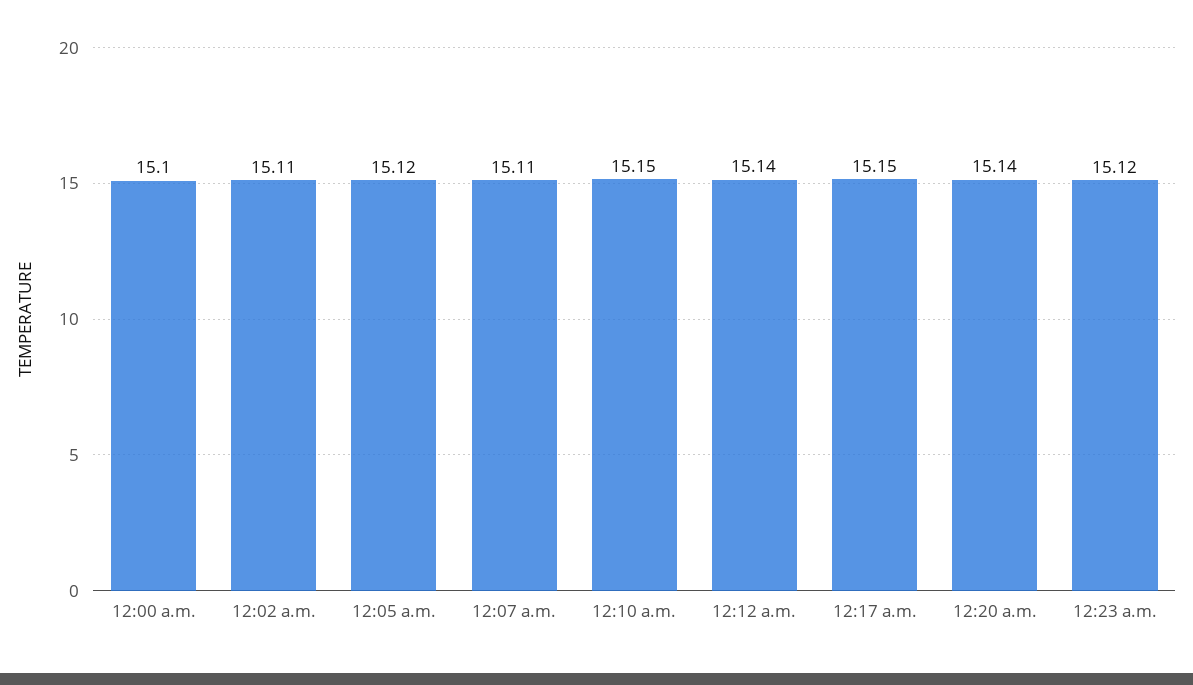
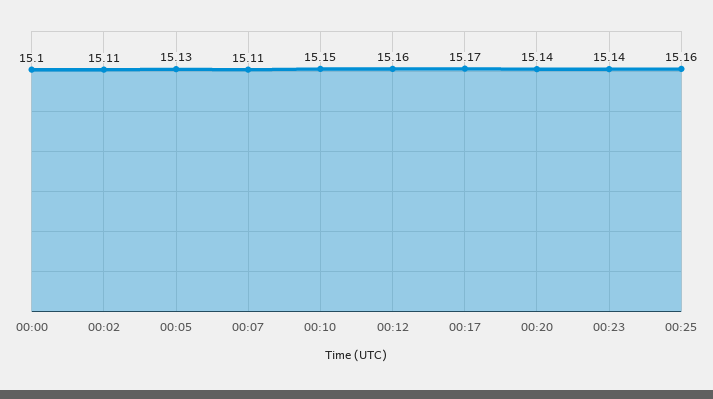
12:05 a.m.: 15.12 -> 15.13
12:12 a.m.: 15.14 -> 15.16
12:17 a.m.: 15.15 -> 15.17
12:23 a.m.: 15.12 -> 15.14
00:25: none -> 15.16

